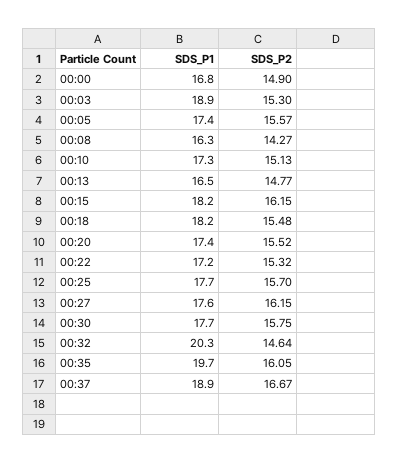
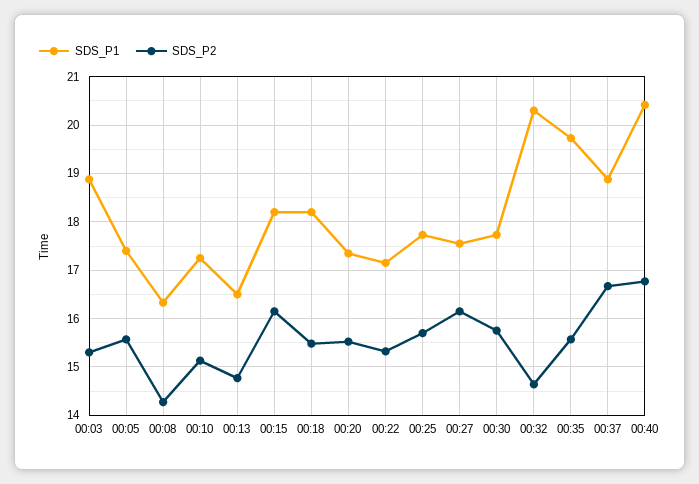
SDS_P1, 00:00: 16.8 -> none
SDS_P2, 00:00: 14.9 -> none
SDS_P2, 00:35: 16.05 -> 15.6
SDS_P1, 00:40: none -> 20.4
SDS_P2, 00:40: none -> 16.8

